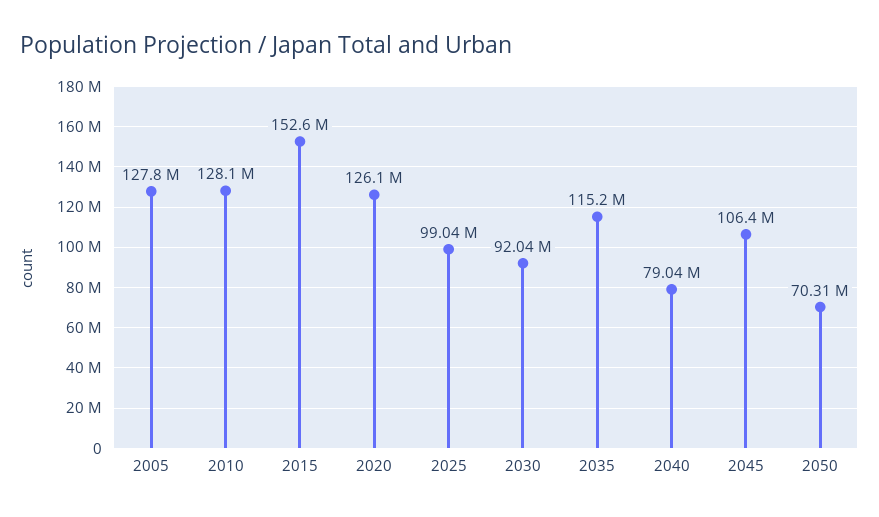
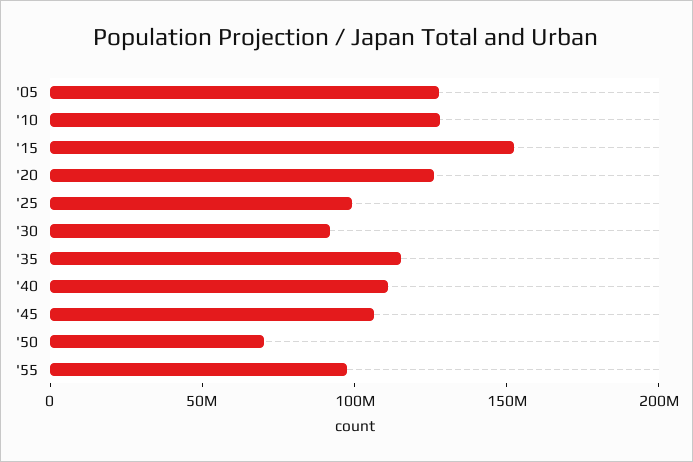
2040: 79040000 -> 110000000
'55: none -> 100000000

